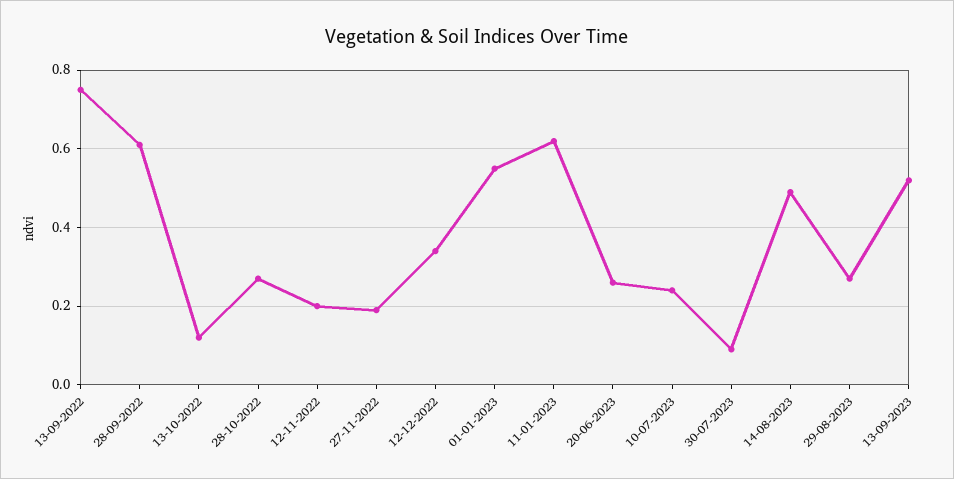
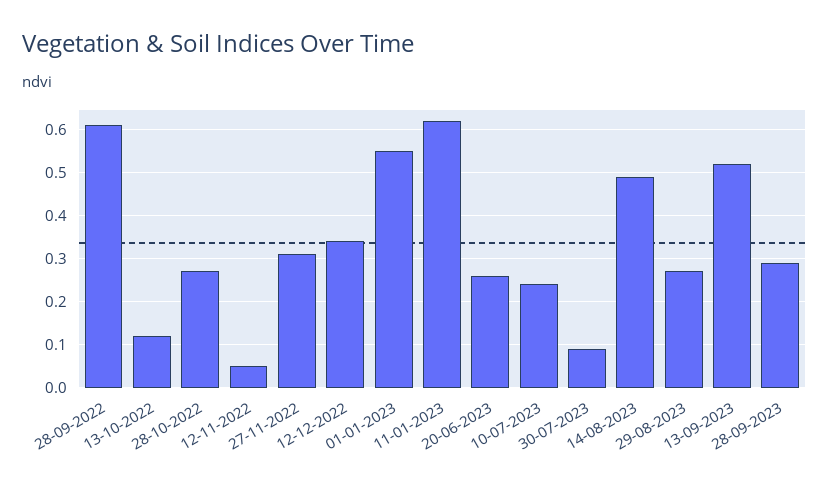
13-09-2022: 0.75 -> none
12-11-2022: 0.2 -> 0.05
27-11-2022: 0.2 -> 0.3
28-09-2023: none -> 0.3

